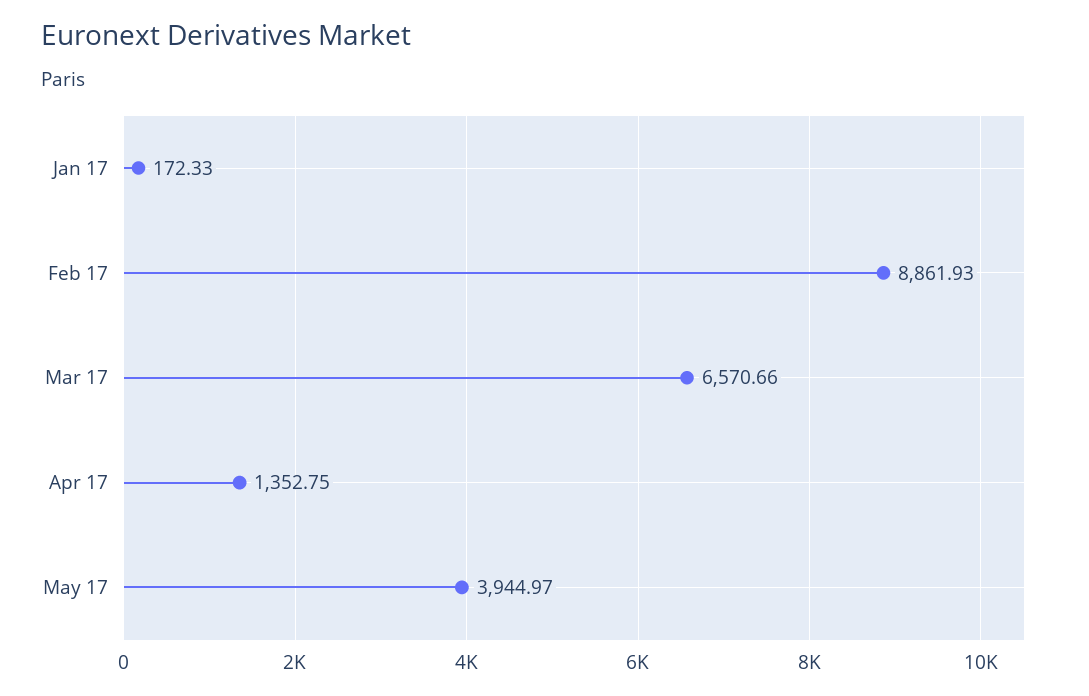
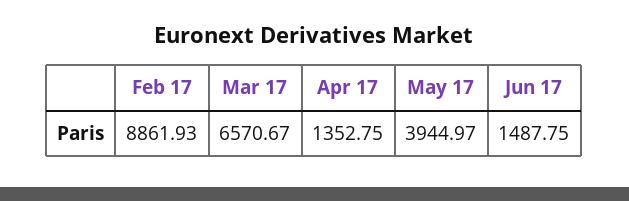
Jan 17: 172.33 -> none
Mar 17: 6570.66 -> 6570.67
Jun 17: none -> 1487.75

